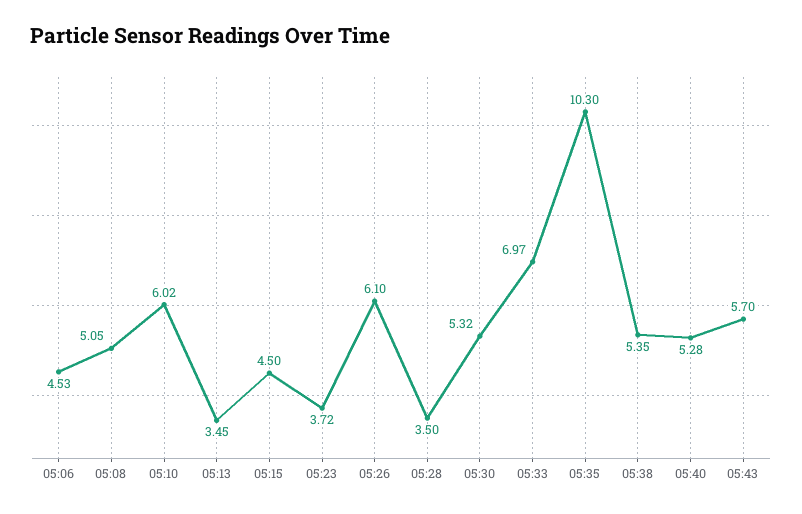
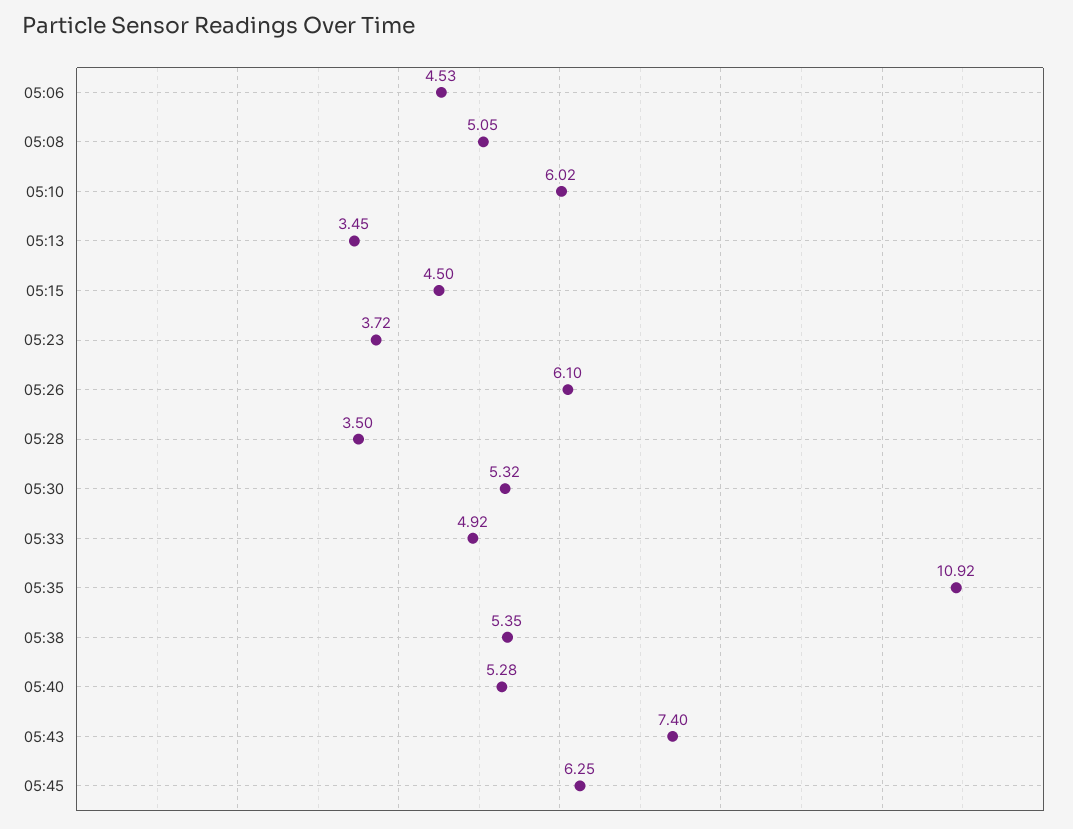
05:33: 6.97 -> 4.92
05:35: 10.3 -> 10.92
05:43: 5.7 -> 7.4
05:45: none -> 6.25

